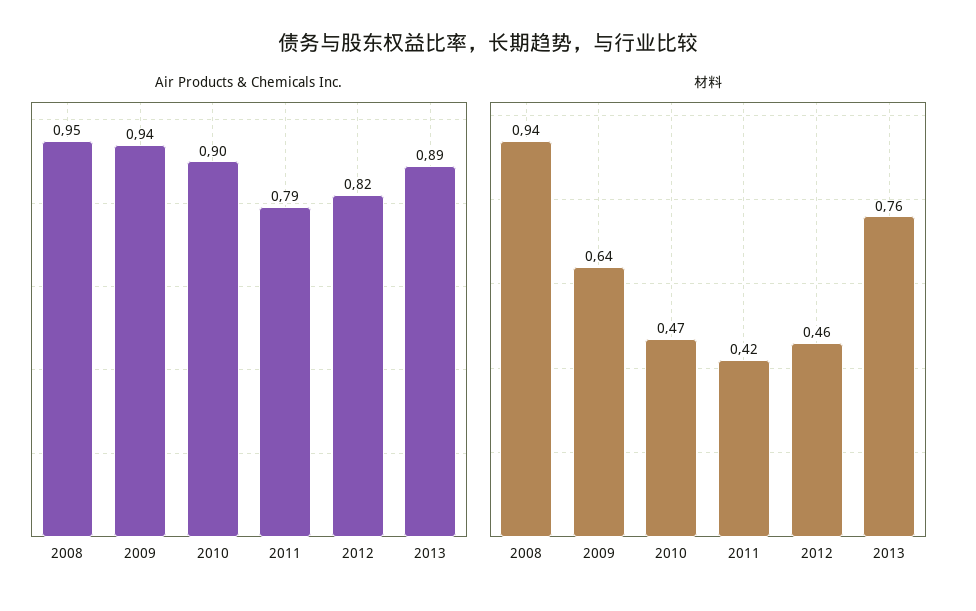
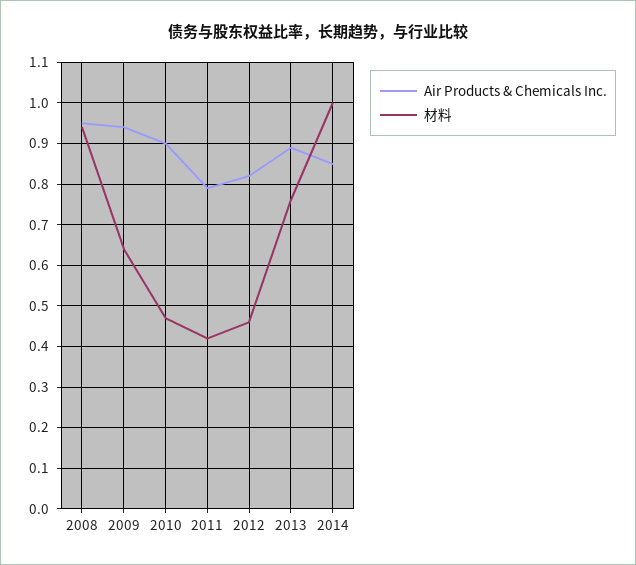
Air Products & Chemicals Inc., 2014: none -> 0.85
材料, 2014: none -> 1

